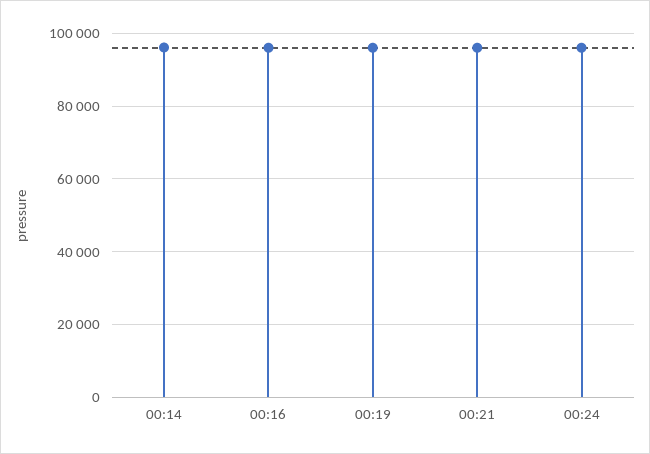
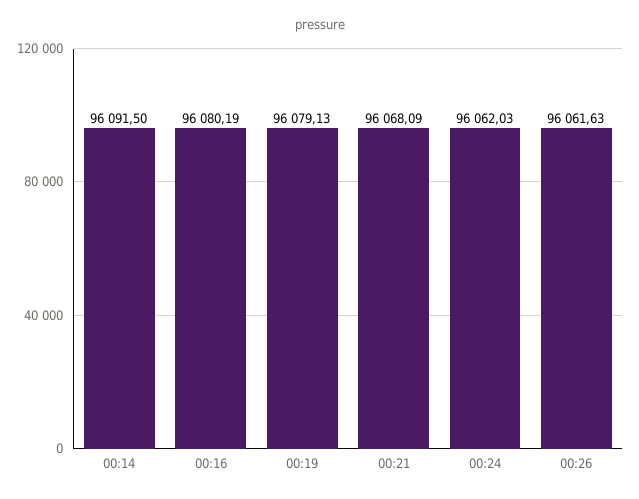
00:26: none -> 96061.63

